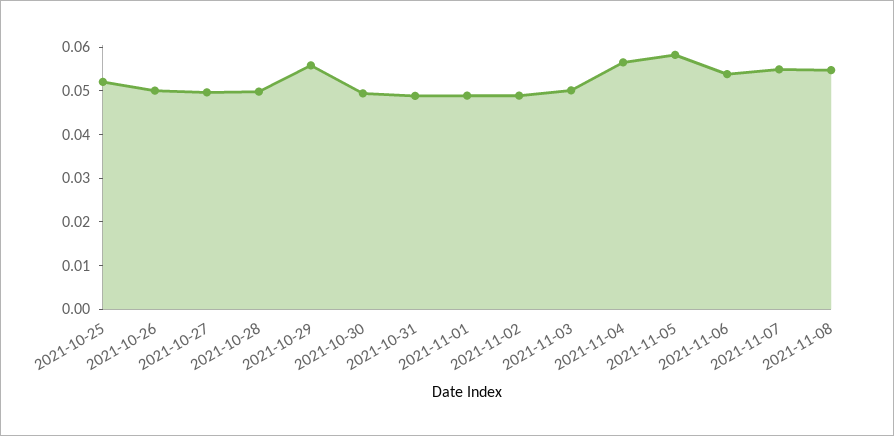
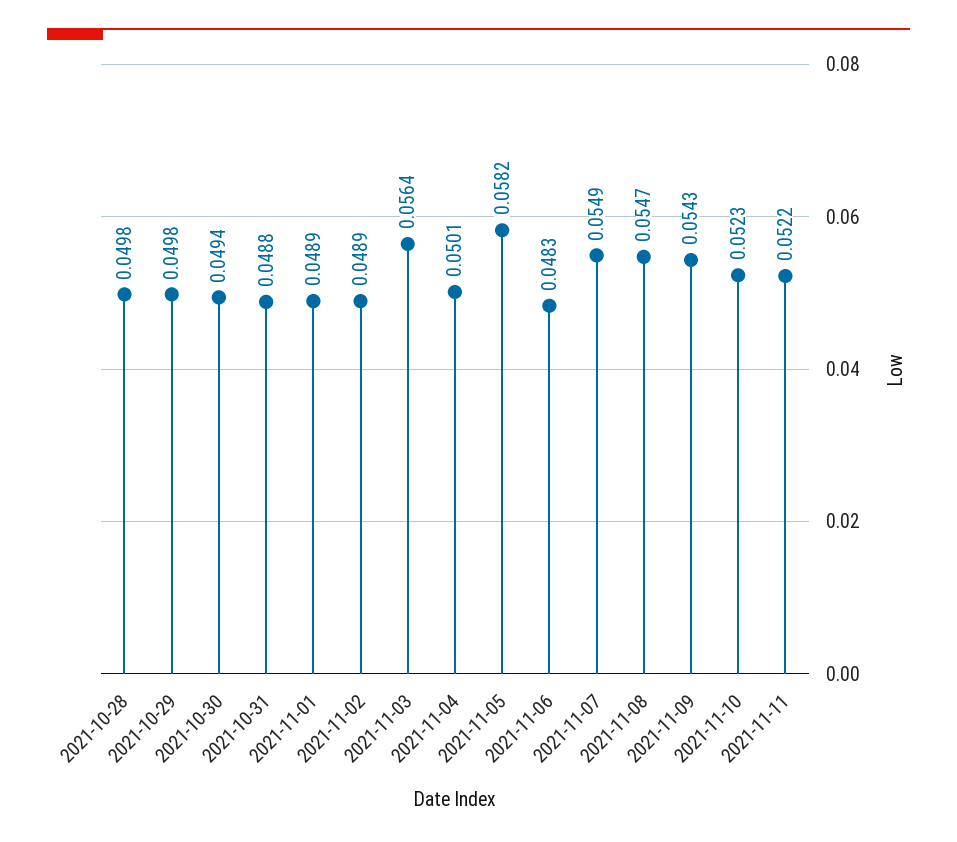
2021-10-25: 0.052 -> none
2021-10-26: 0.05 -> none
2021-10-27: 0.05 -> none
2021-10-29: 0.056 -> 0.0498
2021-11-03: 0.05 -> 0.0564
2021-11-04: 0.056 -> 0.0501
2021-11-06: 0.054 -> 0.0483
2021-11-09: none -> 0.0543
2021-11-10: none -> 0.0523
2021-11-11: none -> 0.0522

